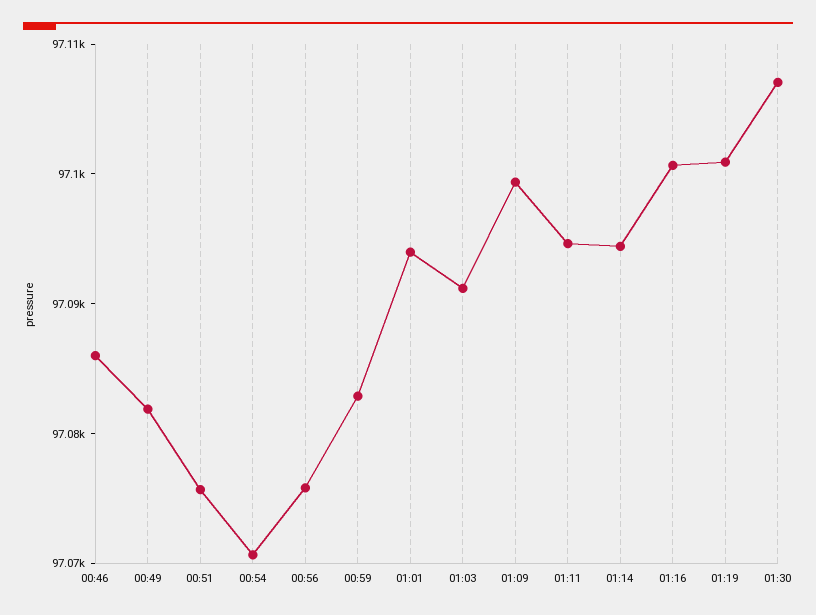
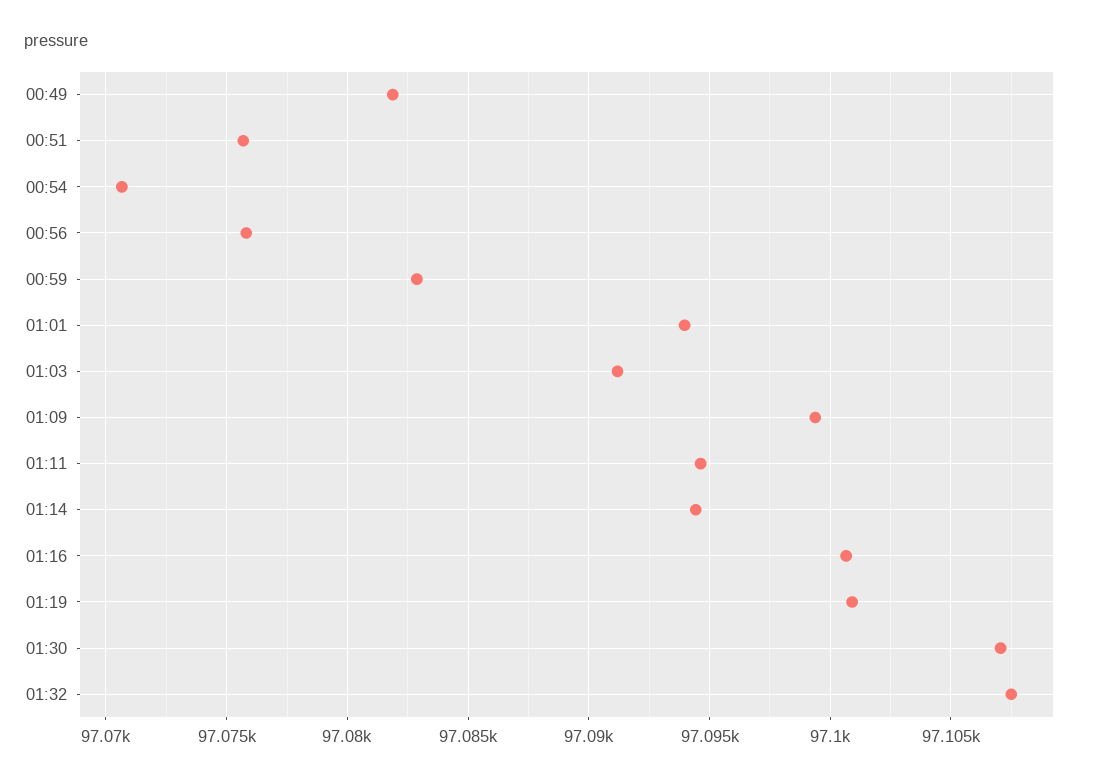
00:46: 97086 -> none
01:32: none -> 97107.5

